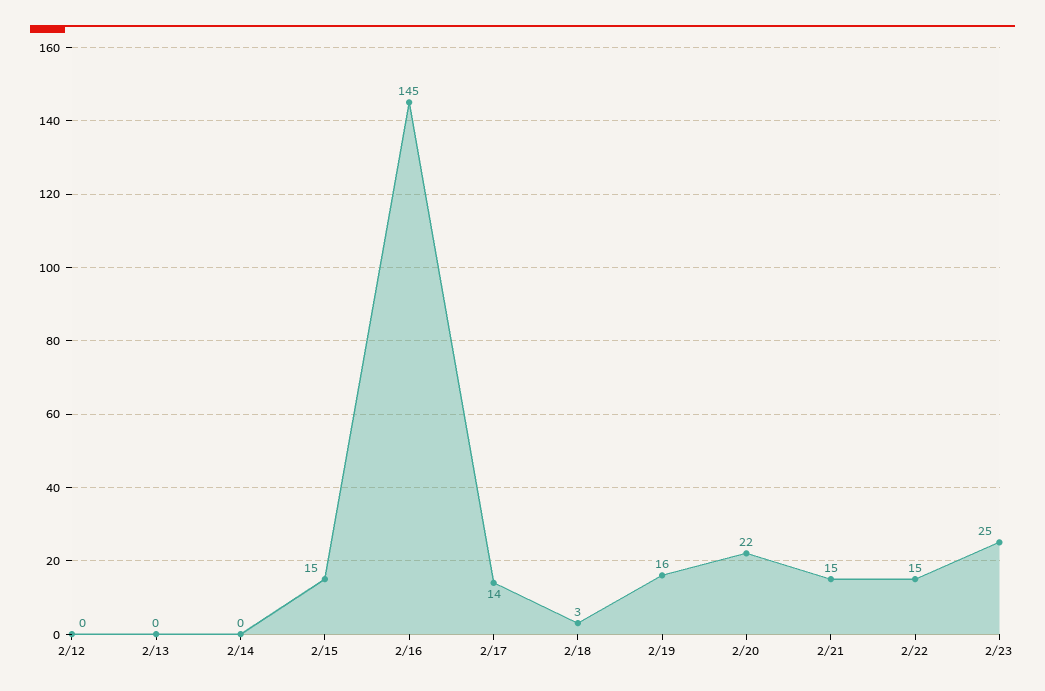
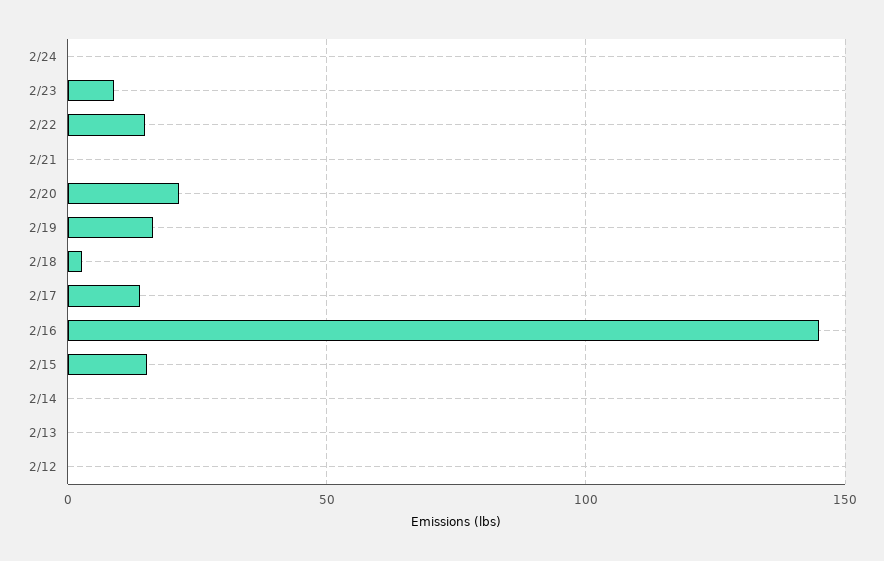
2/21: 15 -> 0
2/23: 25 -> 10
2/24: none -> 0

